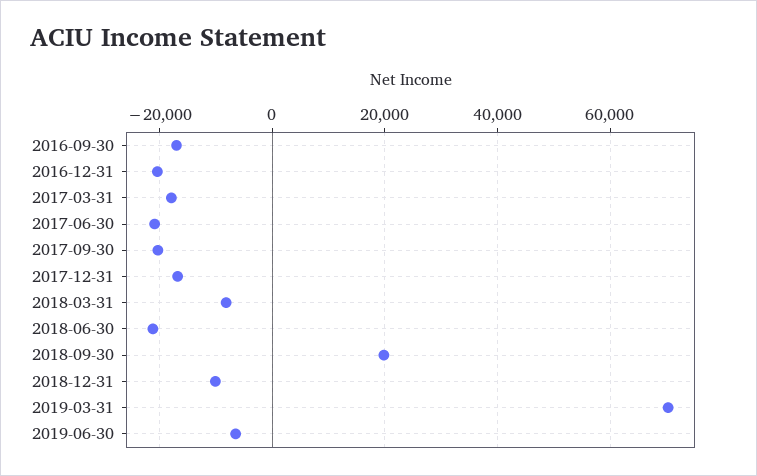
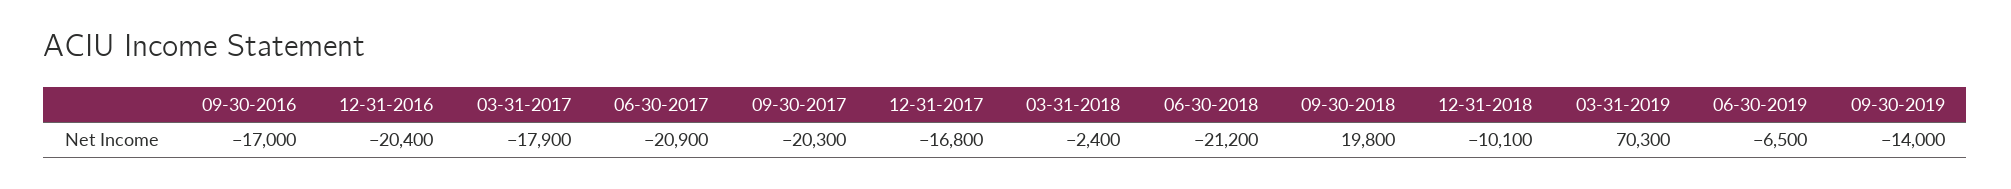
2018-03-31: -8000 -> -2400
09-30-2019: none -> -14000

